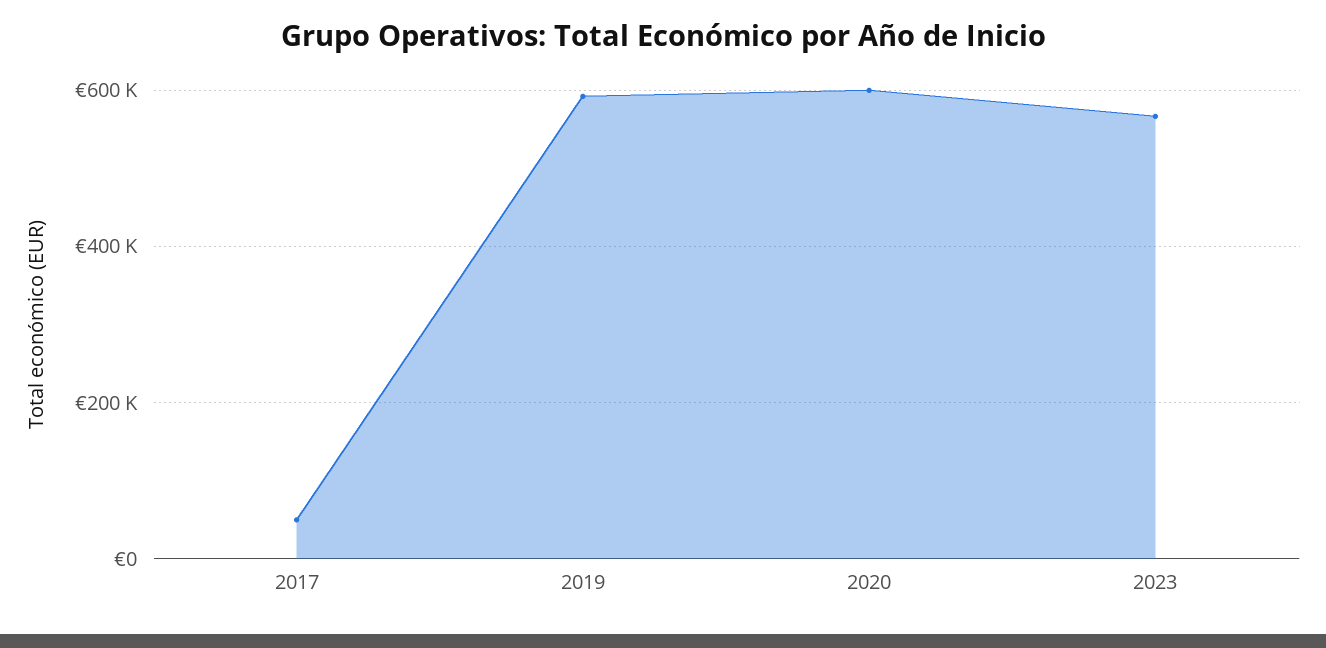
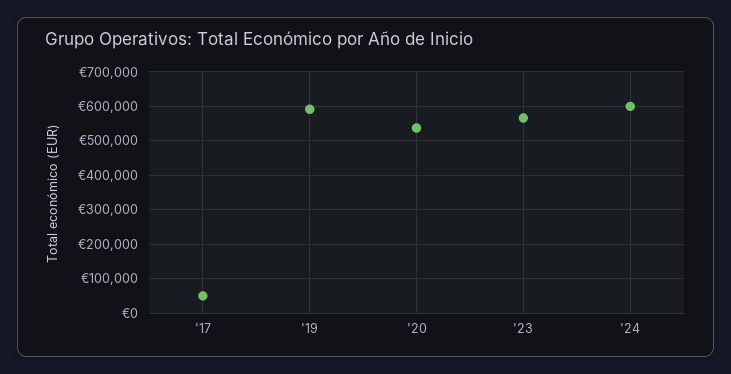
2020: 600000 -> 540000
'24: none -> 600000

